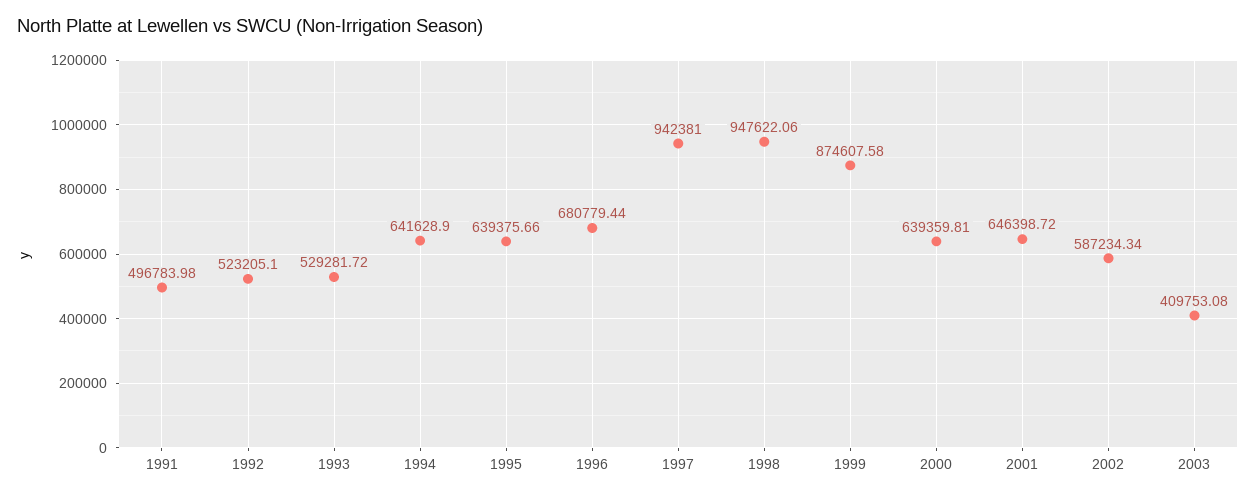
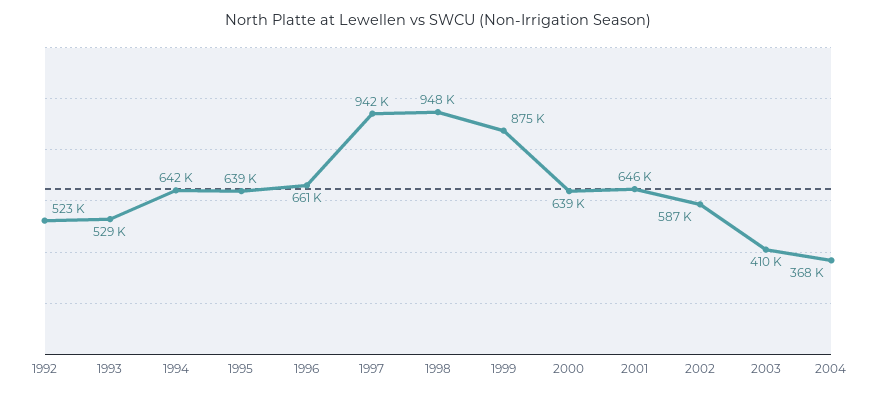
1991: 496783.98 -> none
1996: 680779.44 -> 661000
2004: none -> 368000

